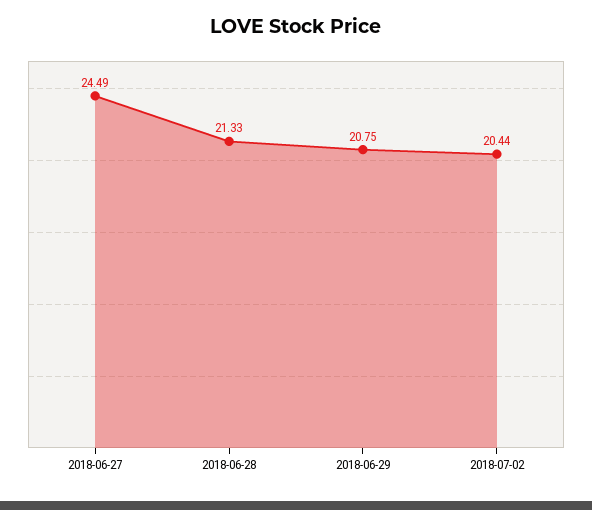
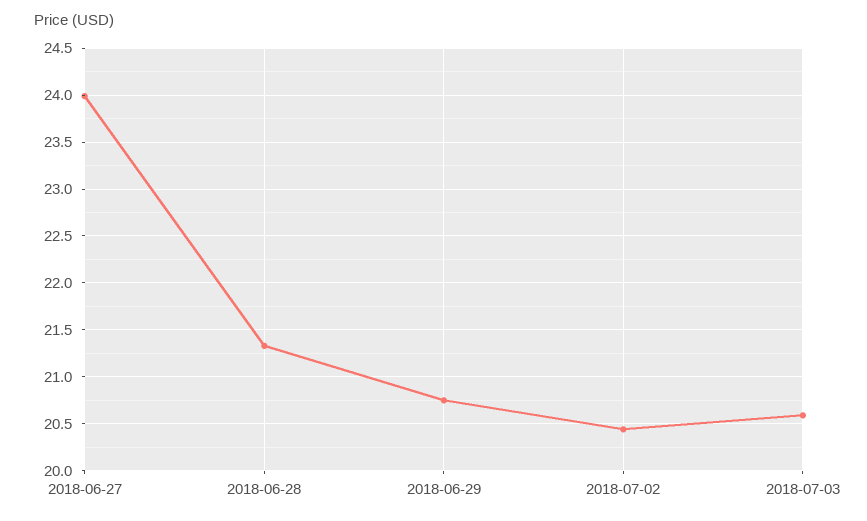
2018-06-27: 24.49 -> 24
2018-07-03: none -> 20.6

